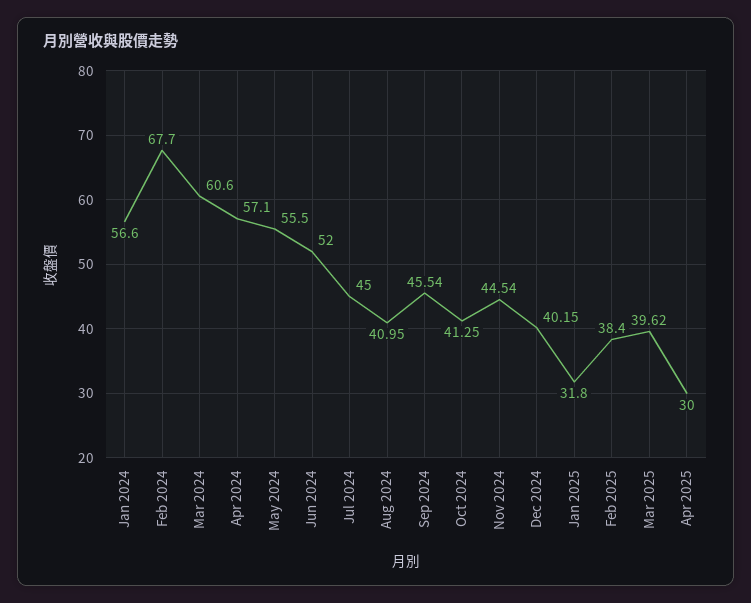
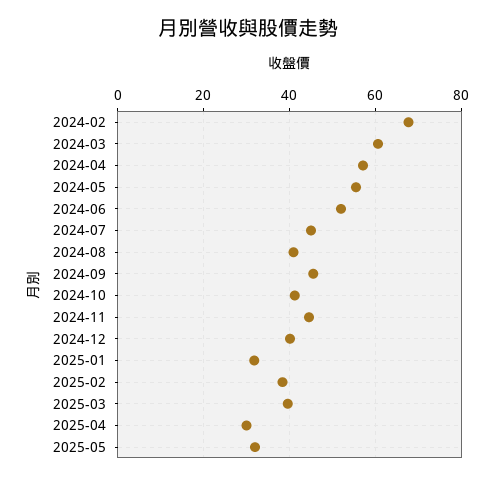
Jan 2024: 56.6 -> none
2025-05: none -> 32

